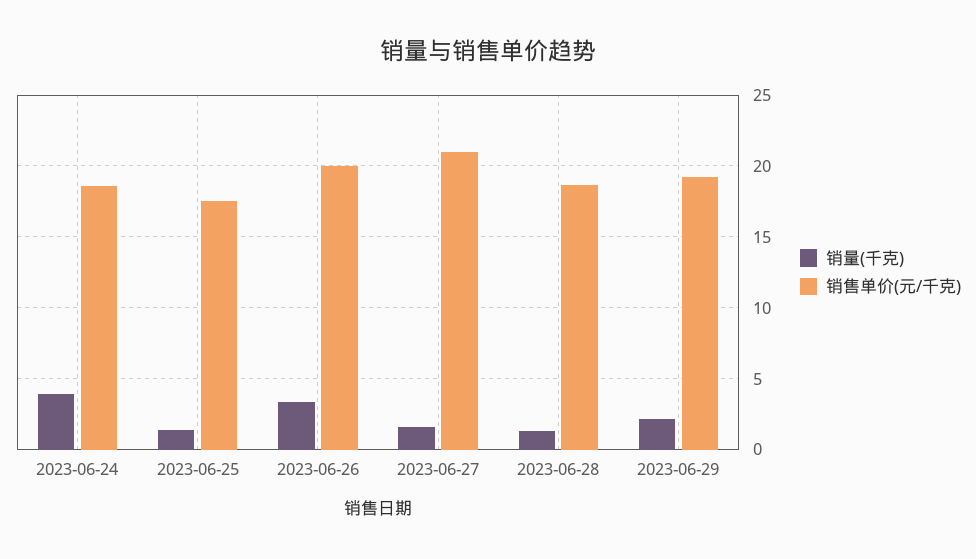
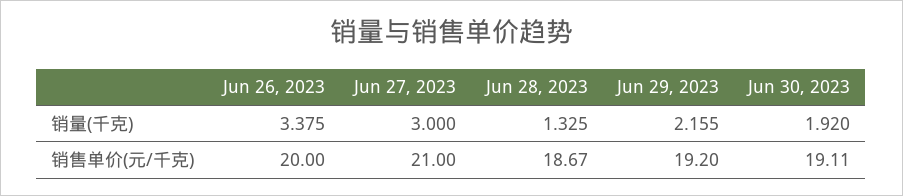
销量(千克), 2023-06-24: 4 -> none
销售单价(元/千克), 2023-06-24: 18.5 -> none
销量(千克), 2023-06-25: 1.5 -> none
销售单价(元/千克), 2023-06-25: 17.5 -> none
销量(千克), 2023-06-27: 1.5 -> 3
销量(千克), Jun 30, 2023: none -> 1.92
销售单价(元/千克), Jun 30, 2023: none -> 19.11

